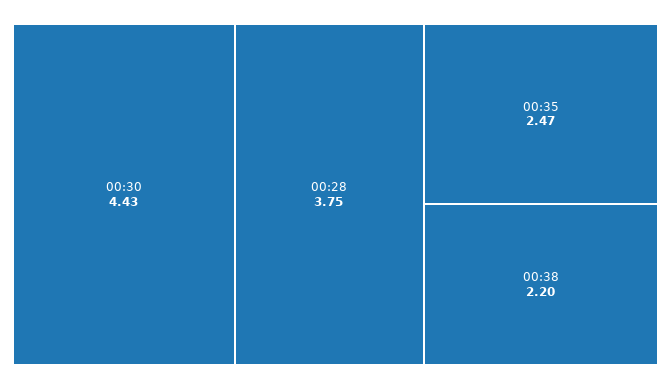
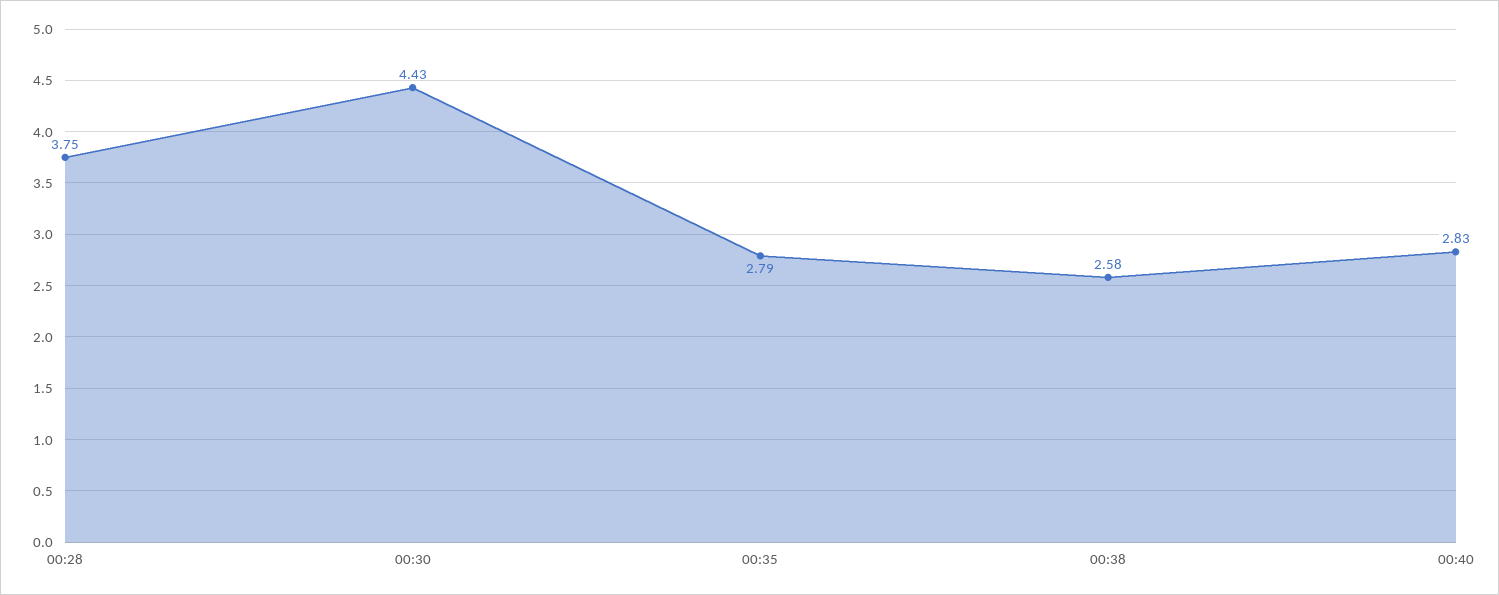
00:35: 2.47 -> 2.79
00:38: 2.2 -> 2.58
00:40: none -> 2.83

